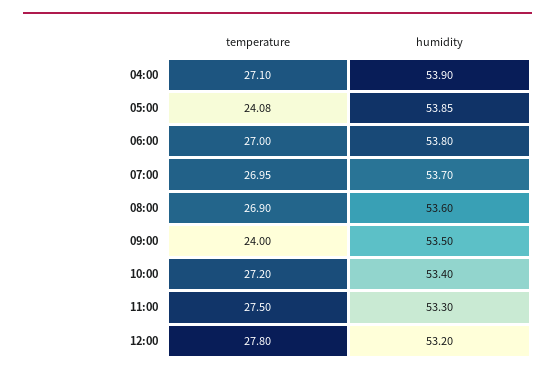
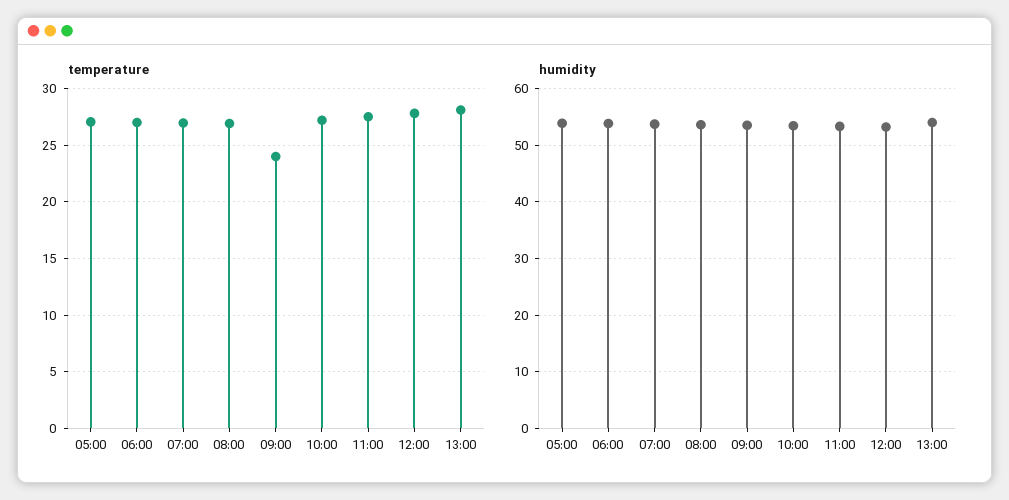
temperature, 04:00: 27.1 -> none
humidity, 04:00: 53.9 -> none
temperature, 05:00: 24.08 -> 27
temperature, 13:00: none -> 28
humidity, 13:00: none -> 54

